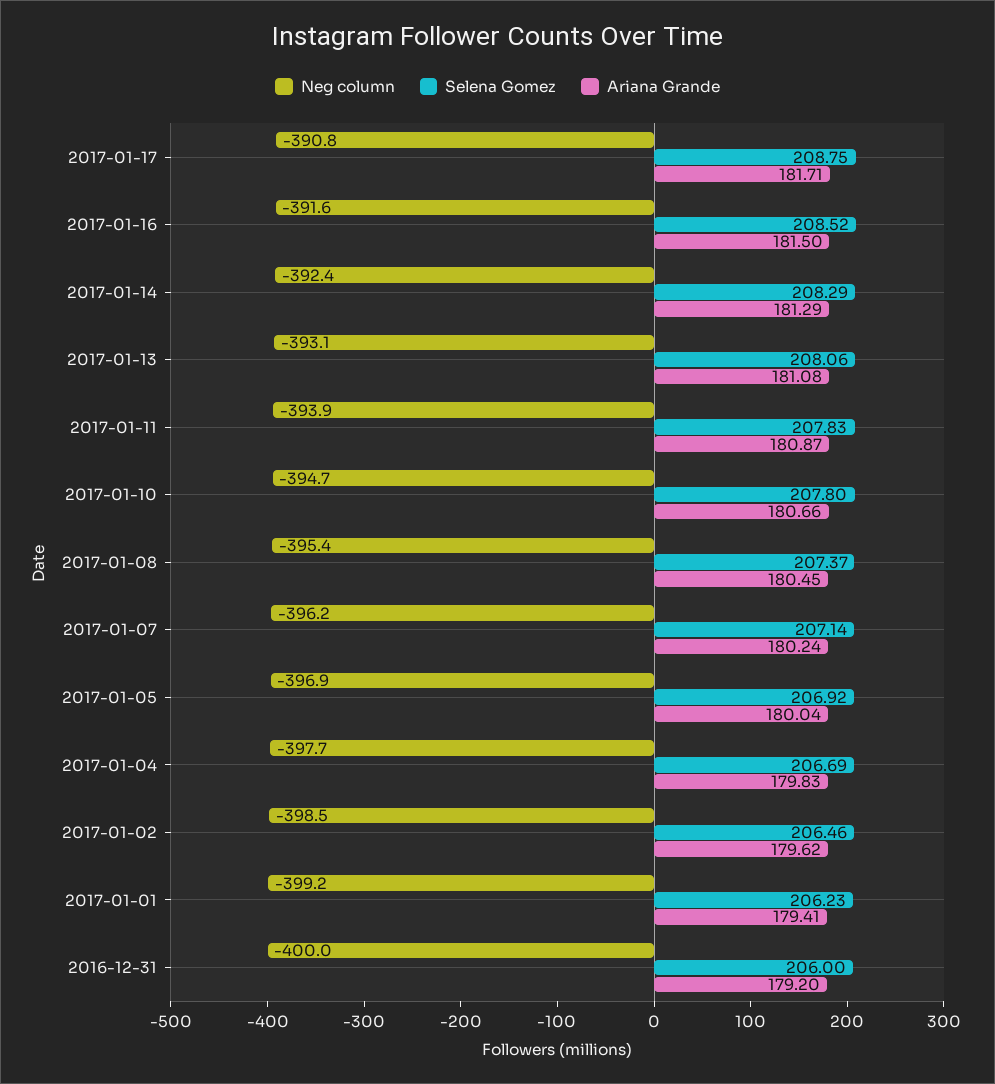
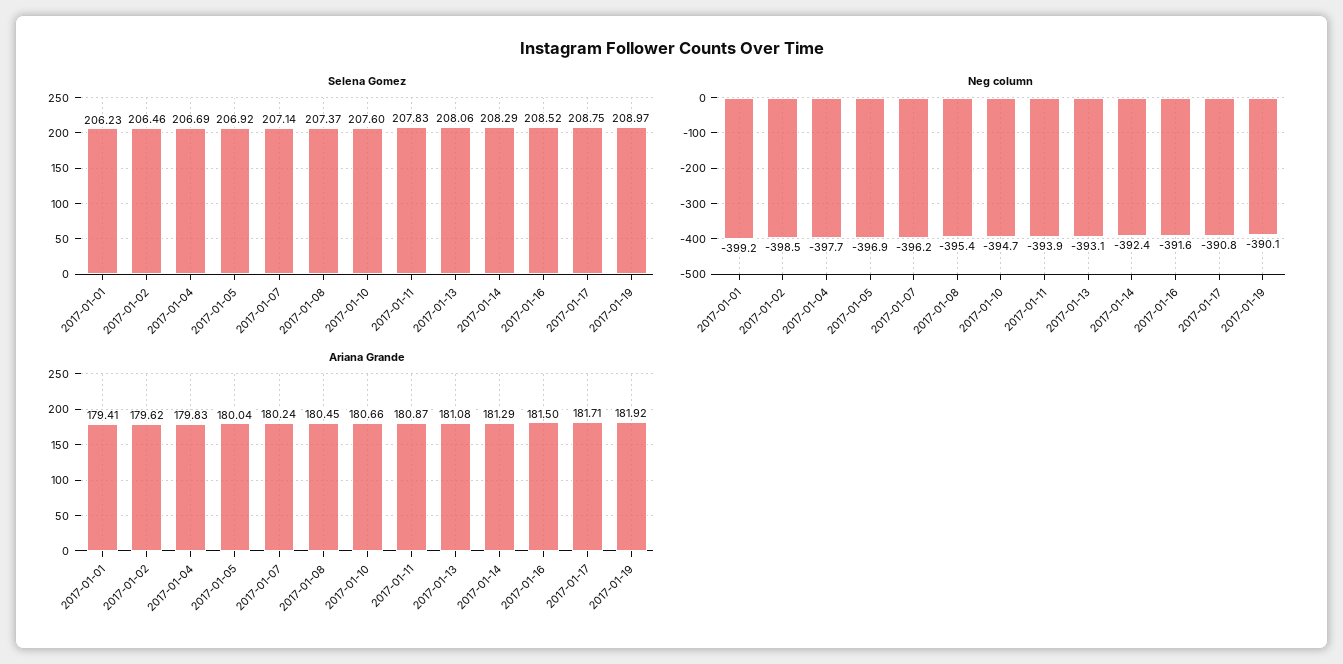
Selena Gomez, 2017-01-10: 207.8 -> 207.6
Neg column, 2016-12-31: -400 -> none
Selena Gomez, 2016-12-31: 206 -> none
Ariana Grande, 2016-12-31: 179.2 -> none
Selena Gomez, 2017-01-19: none -> 208.97
Neg column, 2017-01-19: none -> -390.1
Ariana Grande, 2017-01-19: none -> 181.92

